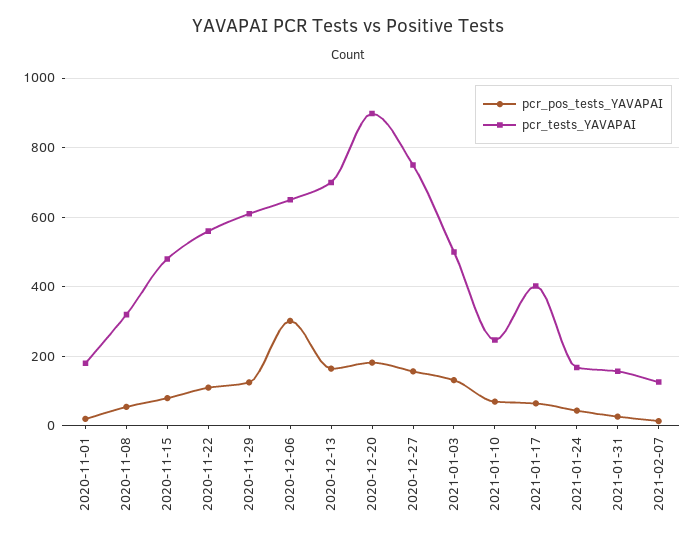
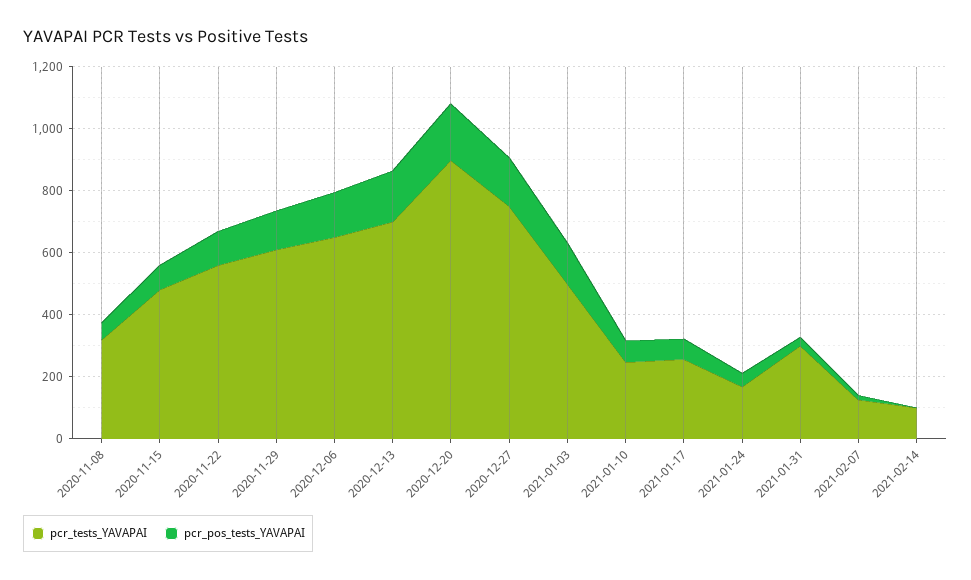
pcr_pos_tests_YAVAPAI, 2020-11-01: 20 -> none
pcr_tests_YAVAPAI, 2020-11-01: 180 -> none
pcr_pos_tests_YAVAPAI, 2020-12-06: 300 -> 150
pcr_tests_YAVAPAI, 2021-01-17: 400 -> 250
pcr_tests_YAVAPAI, 2021-01-31: 160 -> 300
pcr_tests_YAVAPAI, 2021-02-14: none -> 100
pcr_pos_tests_YAVAPAI, 2021-02-14: none -> 0

